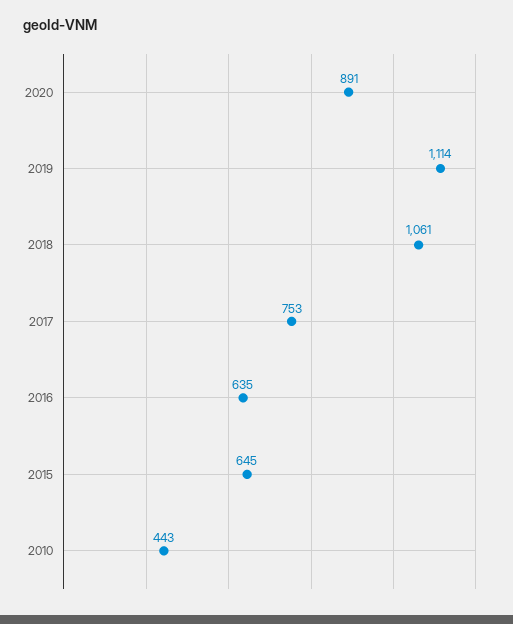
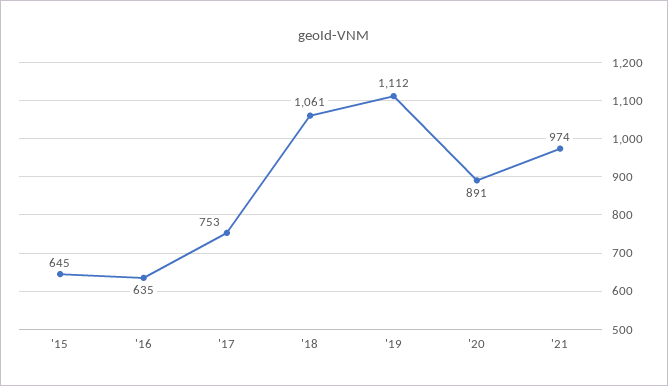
2019: 1114 -> 1112
2010: 443 -> none
'21: none -> 974

